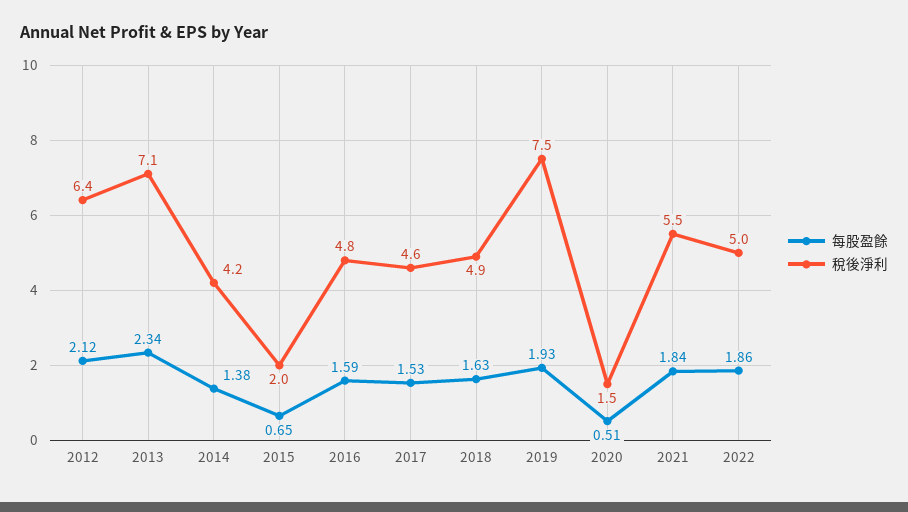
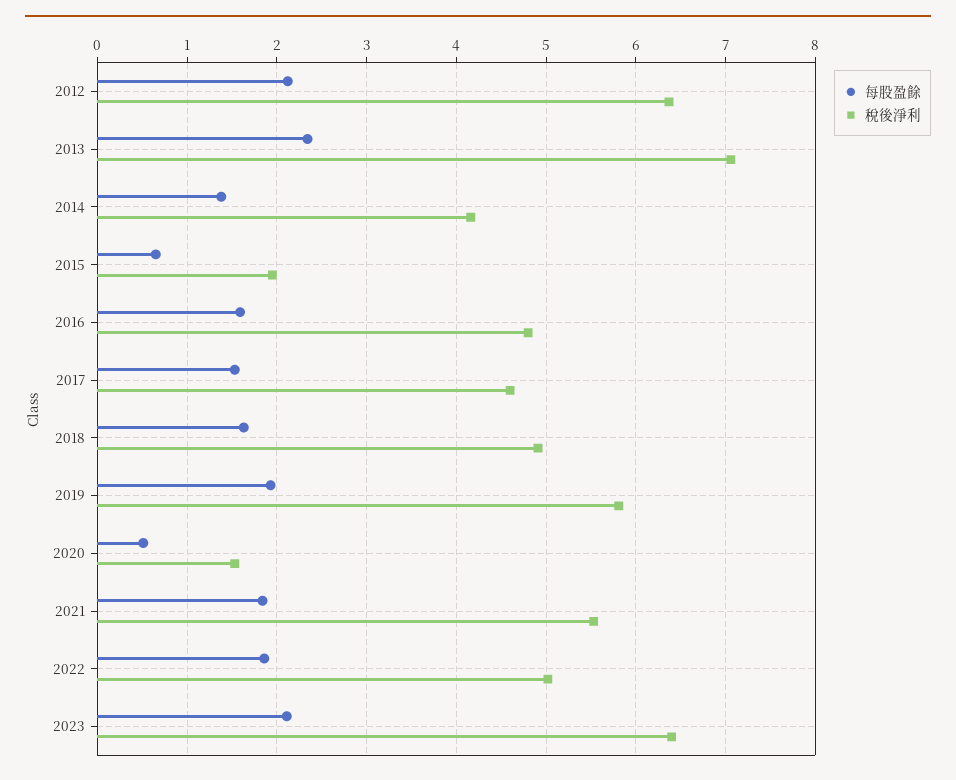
稅後淨利, 2019: 7.5 -> 5.8
每股盈餘, 2023: none -> 2.1
稅後淨利, 2023: none -> 6.4

